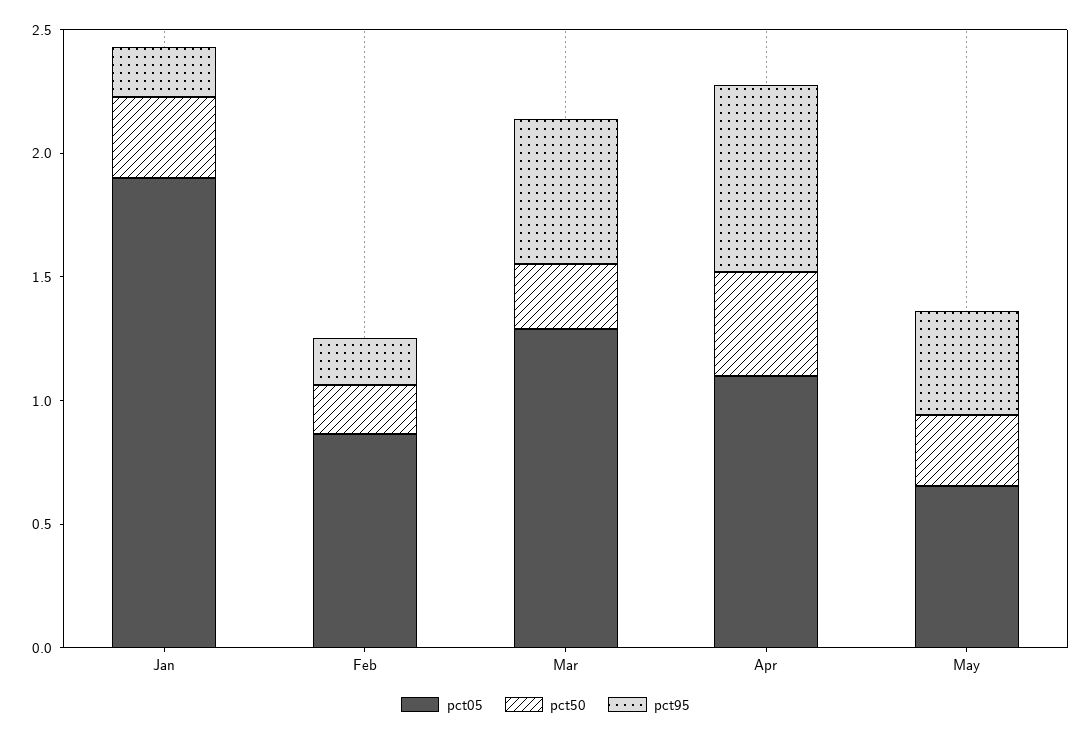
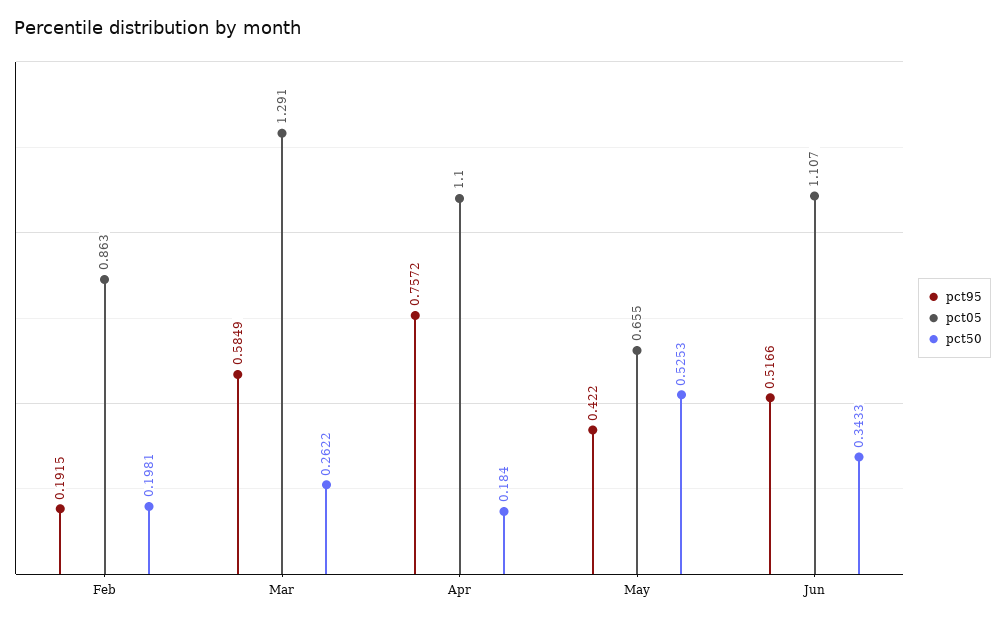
pct05, Jan: 1.9 -> none
pct50, Jan: 0.3 -> none
pct95, Jan: 0.2 -> none
pct50, Apr: 0.4 -> 0.184
pct50, May: 0.3 -> 0.5253
pct95, Jun: none -> 0.5166
pct05, Jun: none -> 1.107
pct50, Jun: none -> 0.3433

